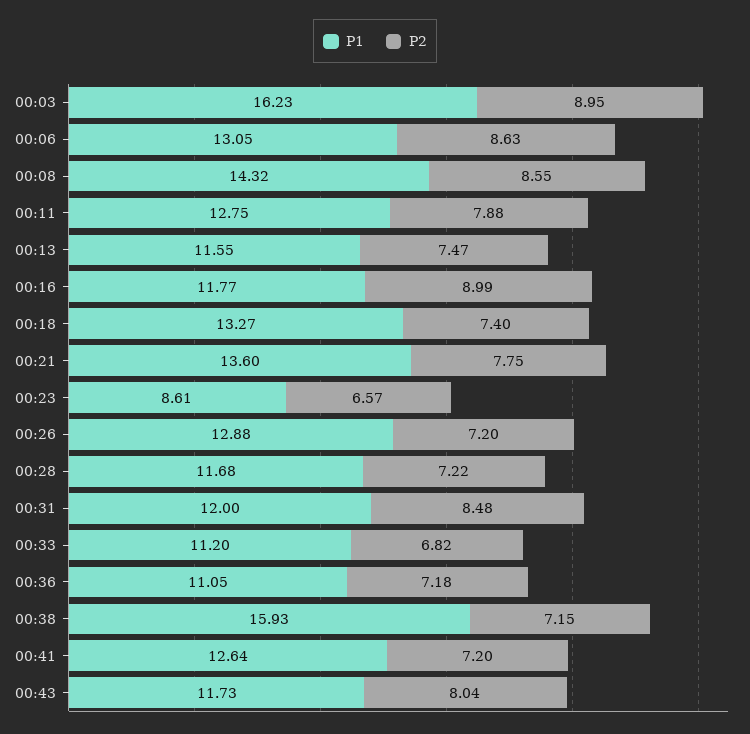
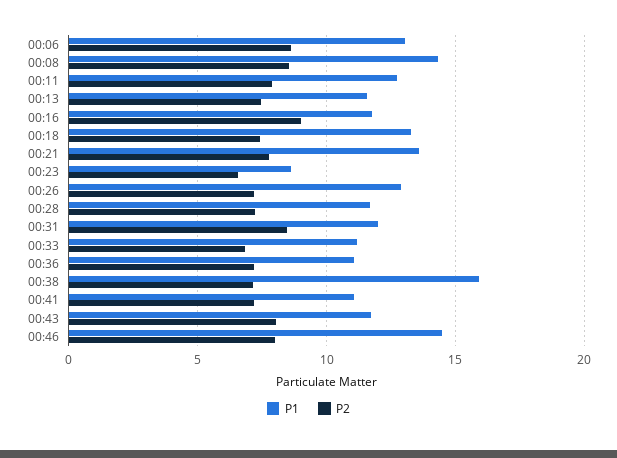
P1, 00:03: 16.23 -> none
P2, 00:03: 8.95 -> none
P1, 00:41: 12.64 -> 11
P1, 00:46: none -> 14.5
P2, 00:46: none -> 8

